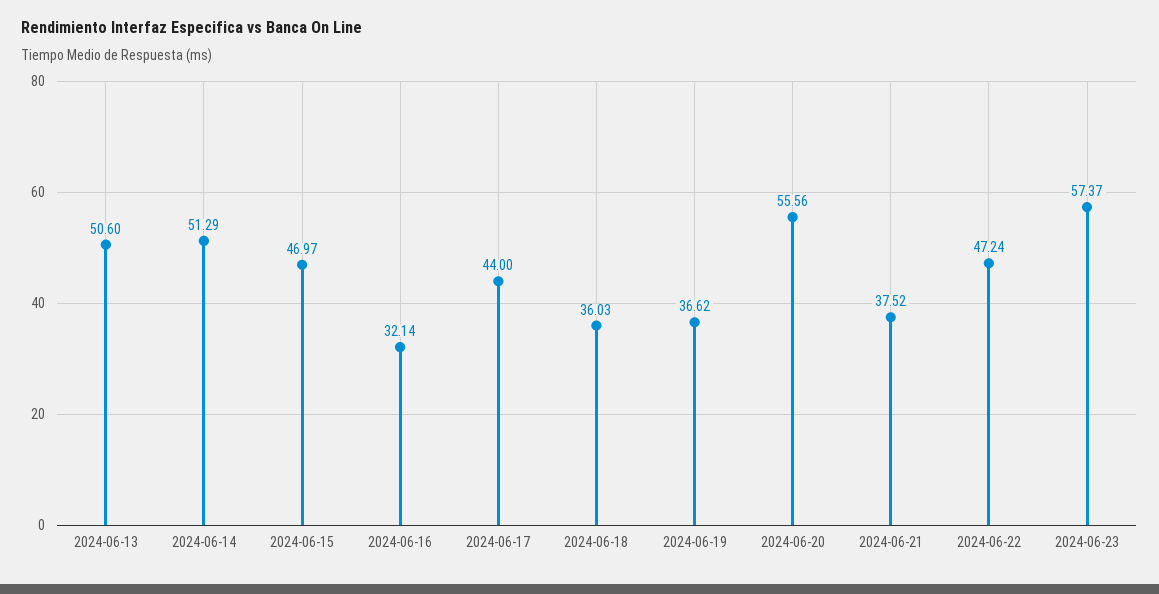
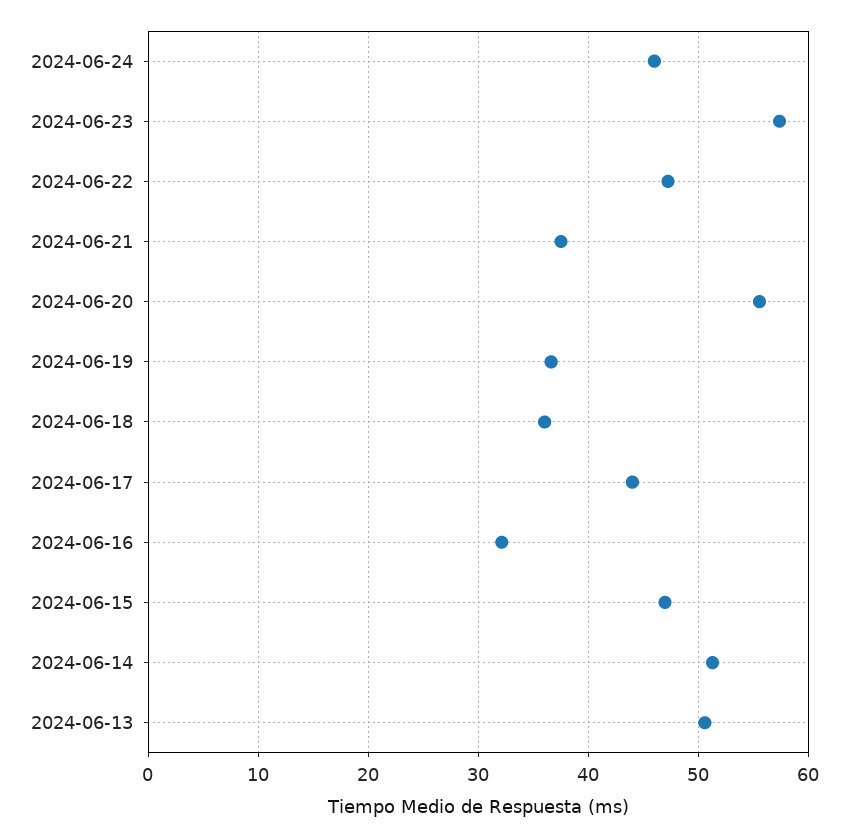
2024-06-24: none -> 46

